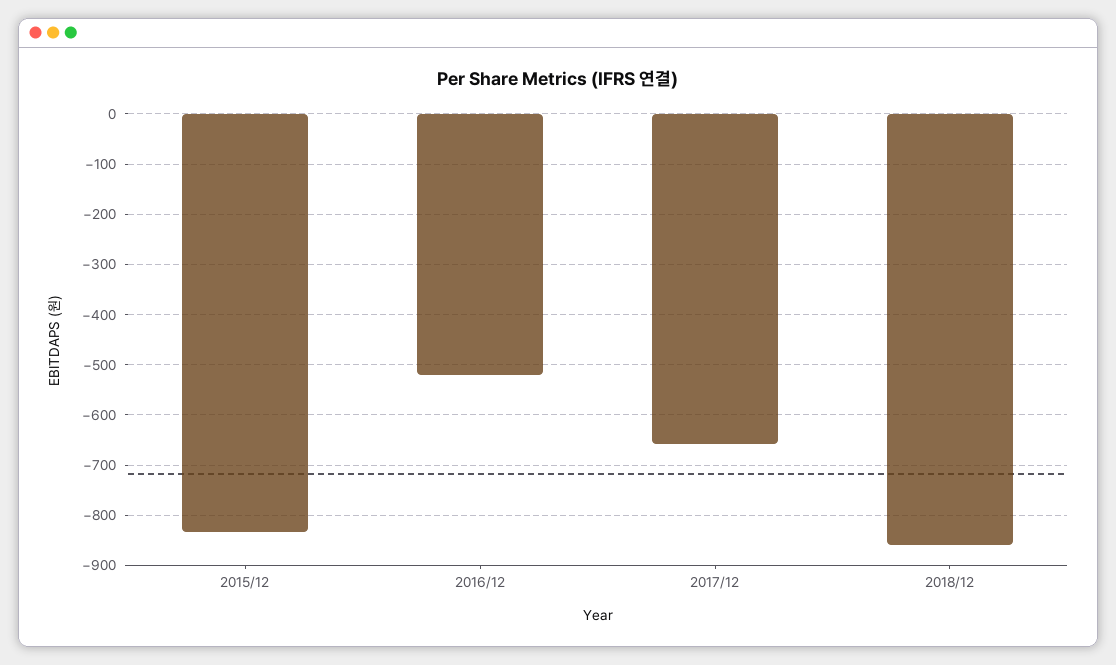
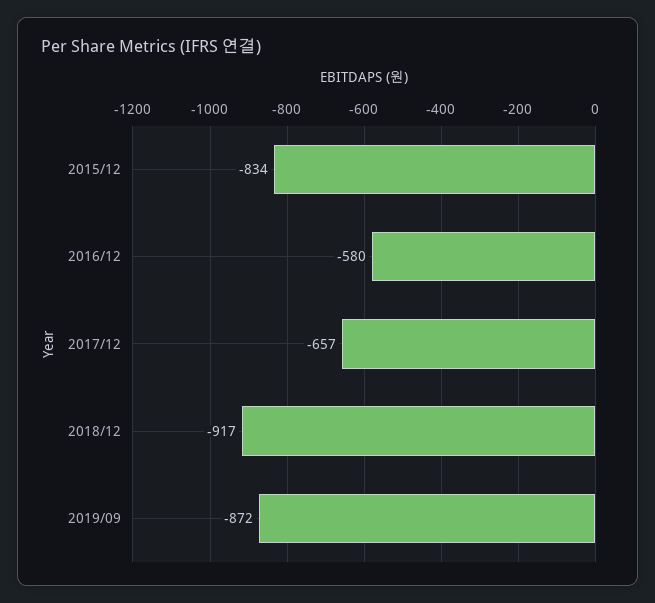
2016/12: -520 -> -580
2018/12: -860 -> -917
2019/09: none -> -872

